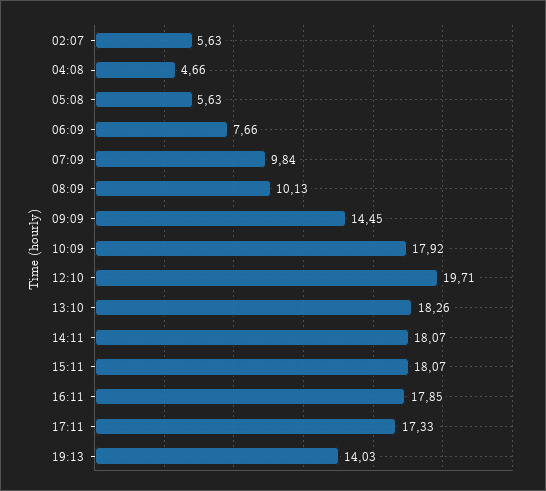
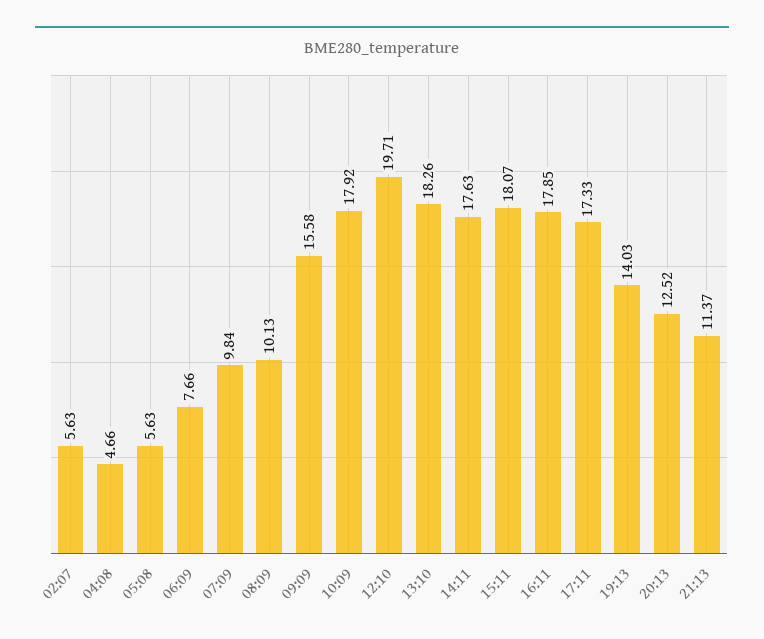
09:09: 14.45 -> 15.58
14:11: 18.07 -> 17.63
20:13: none -> 12.52
21:13: none -> 11.37

